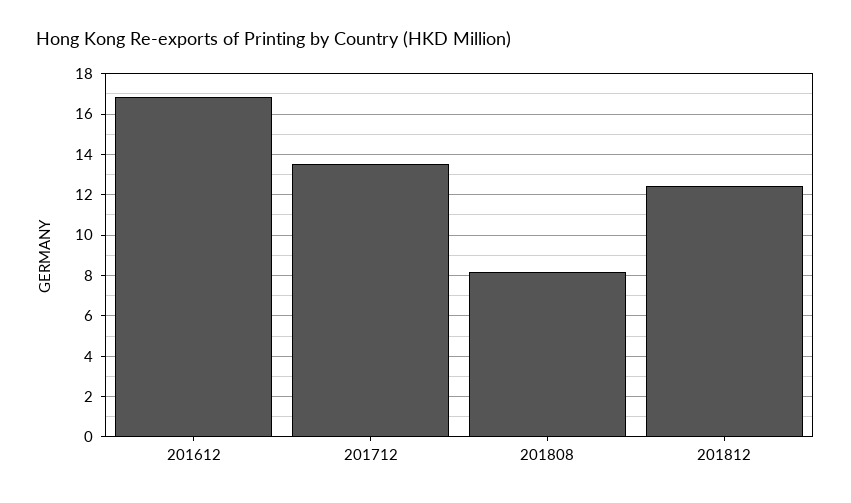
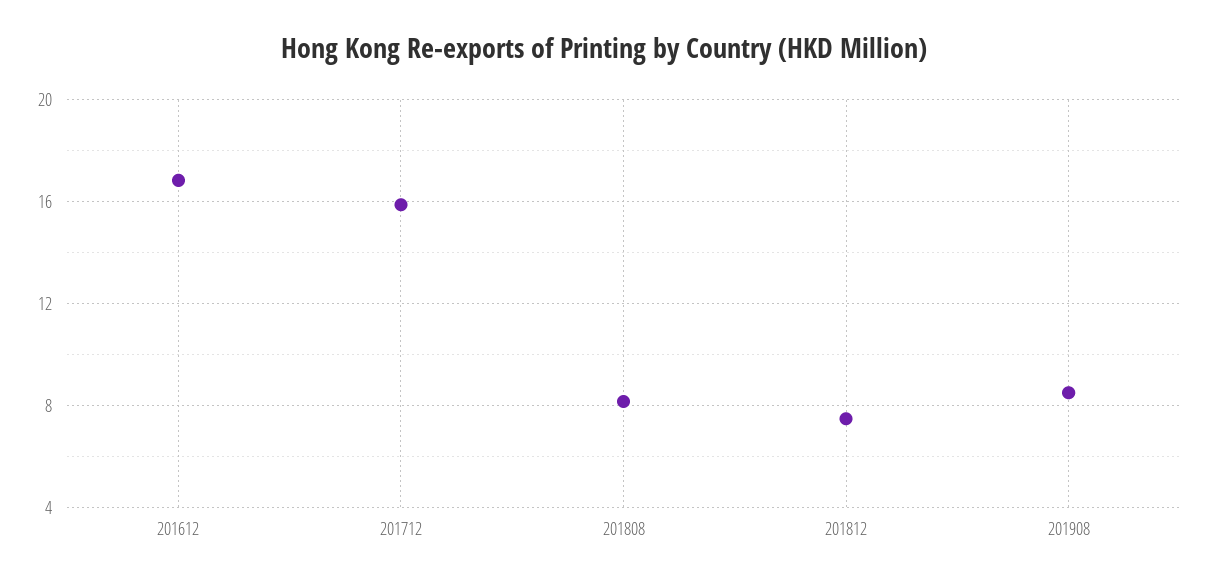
201712: 13.5 -> 16
201812: 12.5 -> 7.5
201908: none -> 8.5

